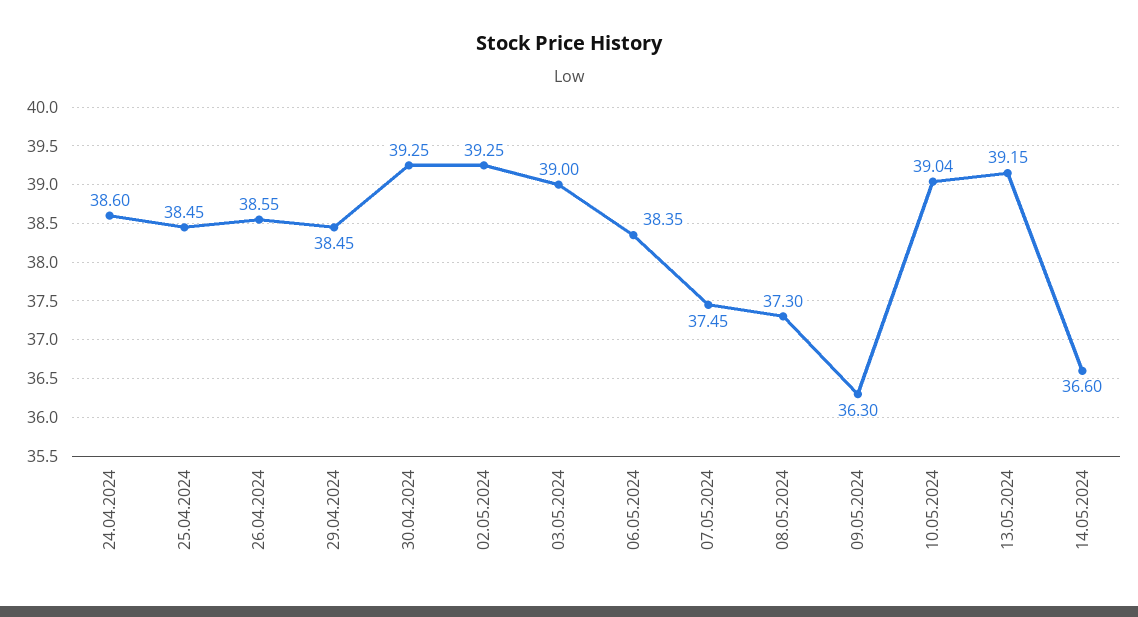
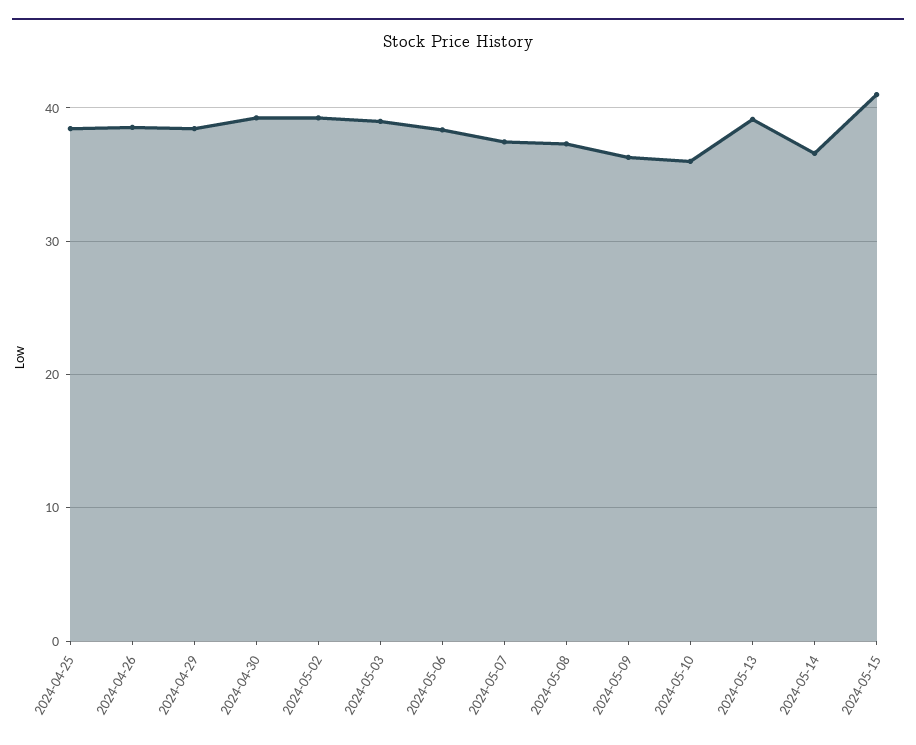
24.04.2024: 38.6 -> none
10.05.2024: 39.04 -> 36
2024-05-15: none -> 41

